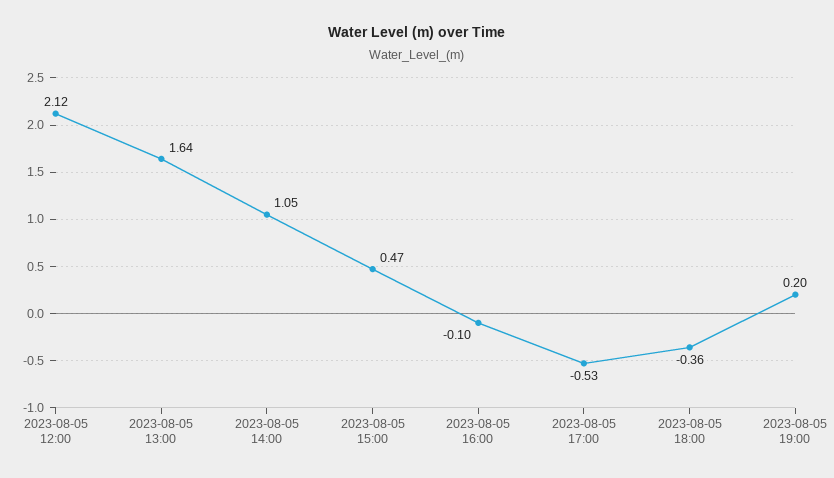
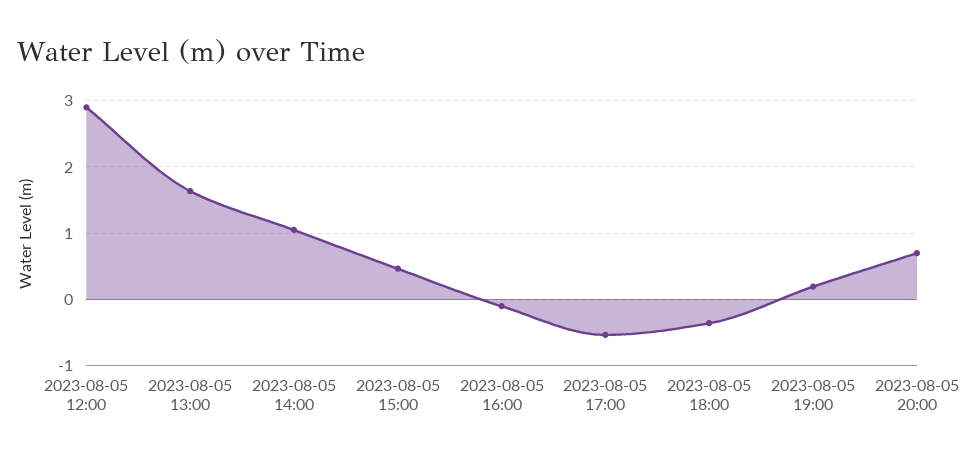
2023-08-05 12:00: 2.12 -> 2.9
2023-08-05 20:00: none -> 0.7

